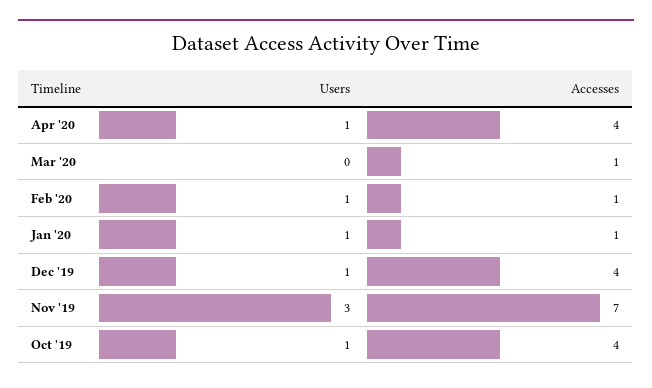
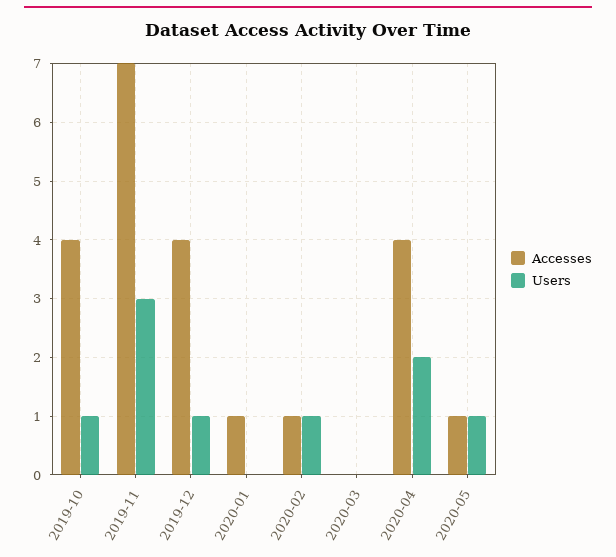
Users, Apr '20: 1 -> 2
Accesses, Mar '20: 1 -> 0
Users, Jan '20: 1 -> 0
Accesses, 2020-05: none -> 1
Users, 2020-05: none -> 1

